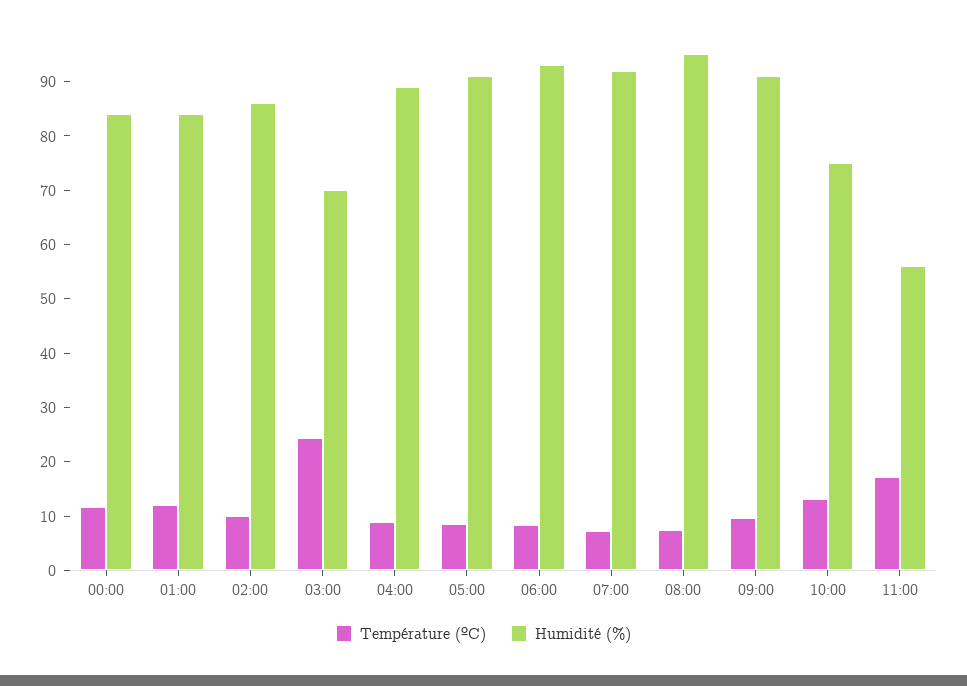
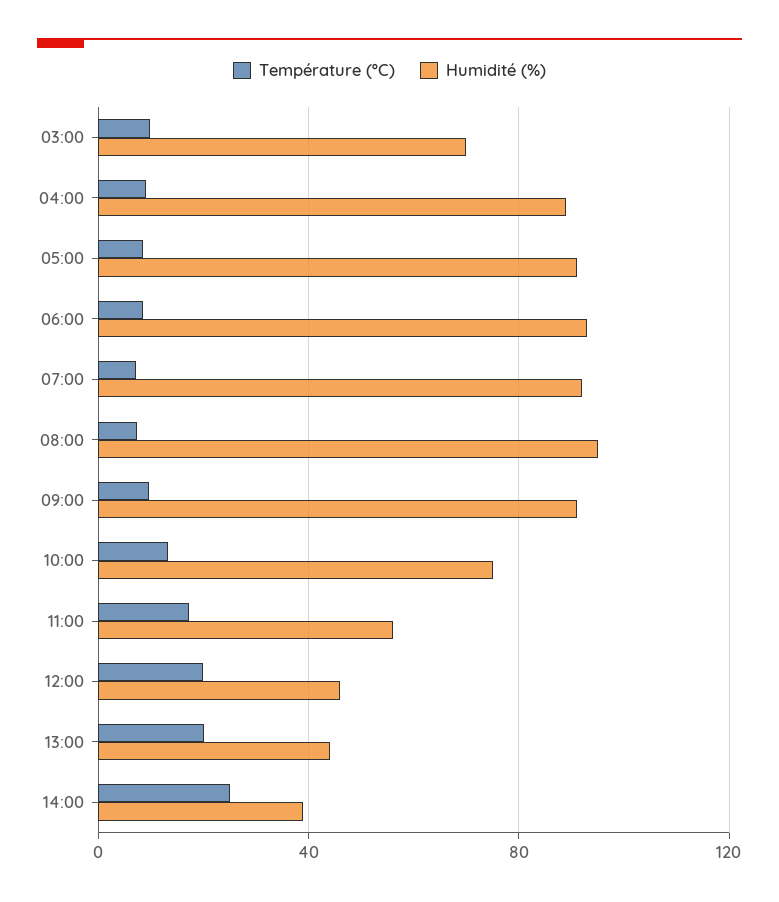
Température (ºC), 00:00: 12 -> none
Humidité (%), 00:00: 84 -> none
Température (ºC), 01:00: 12 -> none
Humidité (%), 01:00: 84 -> none
Température (ºC), 02:00: 10 -> none
Humidité (%), 02:00: 86 -> none
Température (ºC), 03:00: 24 -> 10
Température (ºC), 12:00: none -> 20
Humidité (%), 12:00: none -> 45
Température (ºC), 13:00: none -> 20
Humidité (%), 13:00: none -> 45
Température (ºC), 14:00: none -> 25
Humidité (%), 14:00: none -> 40

